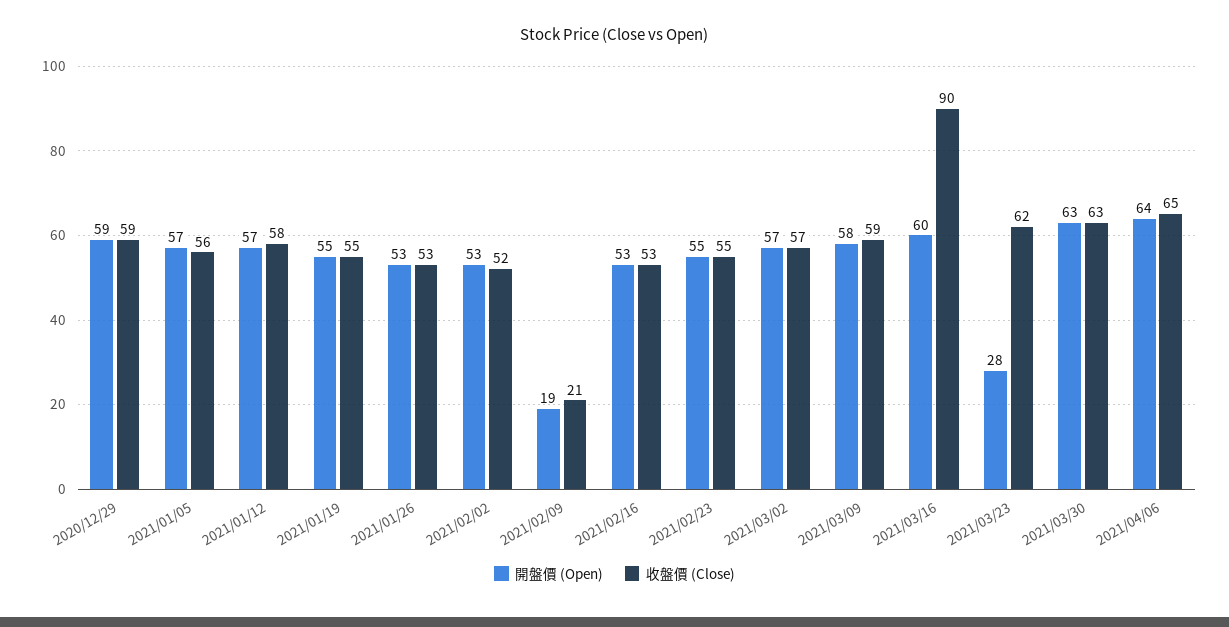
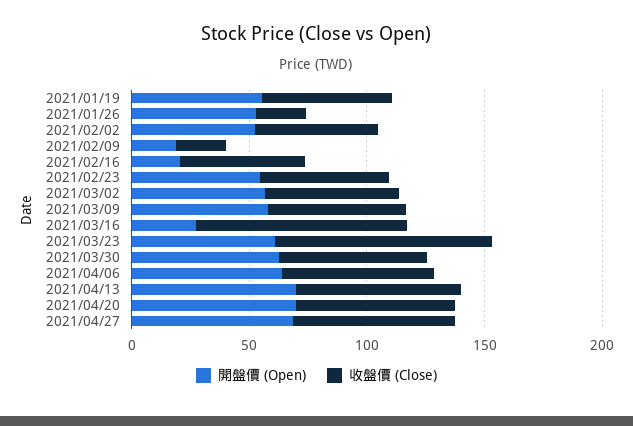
開盤價 (Open), 2020/12/29: 59 -> none
收盤價 (Close), 2020/12/29: 59 -> none
開盤價 (Open), 2021/01/05: 57 -> none
收盤價 (Close), 2021/01/05: 56 -> none
開盤價 (Open), 2021/01/12: 57 -> none
收盤價 (Close), 2021/01/12: 58 -> none
收盤價 (Close), 2021/01/26: 53 -> 20
開盤價 (Open), 2021/02/16: 53 -> 20
開盤價 (Open), 2021/03/16: 60 -> 30
開盤價 (Open), 2021/03/23: 28 -> 60
收盤價 (Close), 2021/03/23: 62 -> 90
開盤價 (Open), 2021/04/13: none -> 70
收盤價 (Close), 2021/04/13: none -> 70
開盤價 (Open), 2021/04/20: none -> 70
收盤價 (Close), 2021/04/20: none -> 70
開盤價 (Open), 2021/04/27: none -> 70
收盤價 (Close), 2021/04/27: none -> 70

